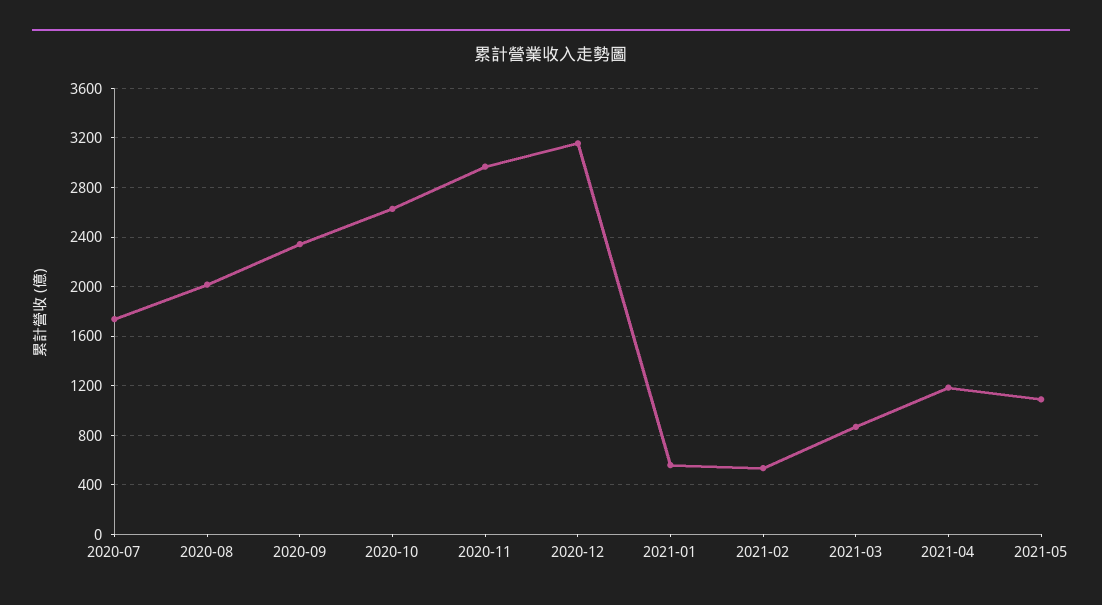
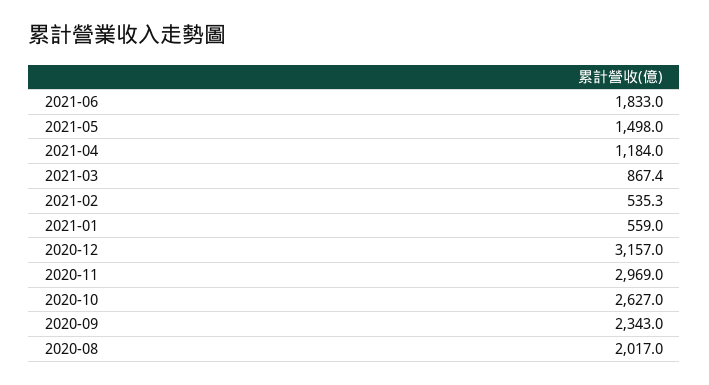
2020-07: 1750 -> none
2021-05: 1100 -> 1498
2021-06: none -> 1833

